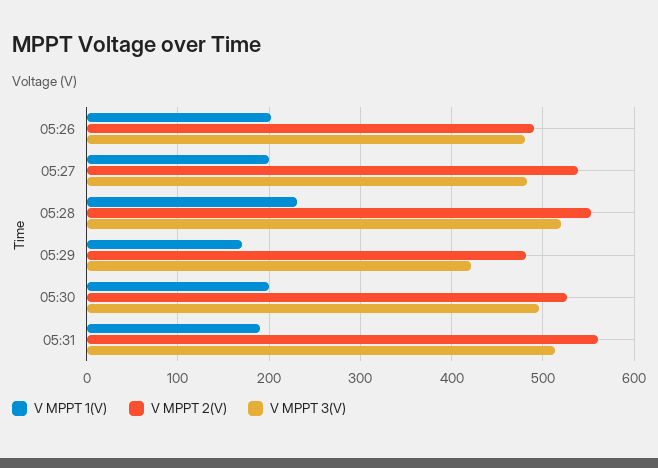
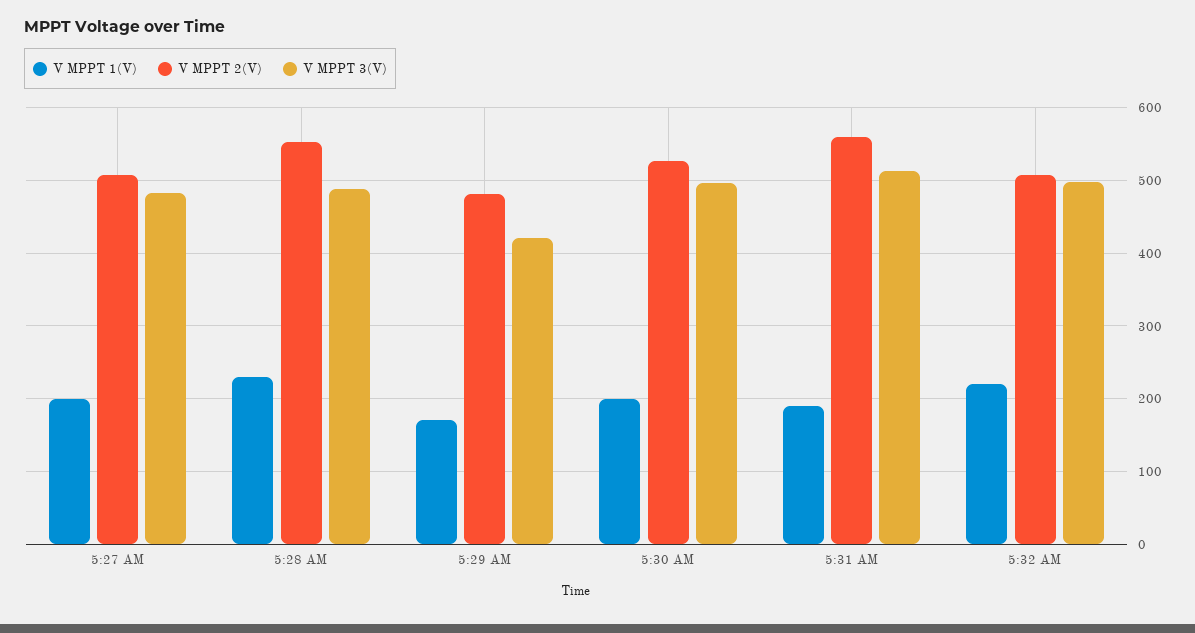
V MPPT 1(V), 05:26: 200 -> none
V MPPT 2(V), 05:26: 490 -> none
V MPPT 3(V), 05:26: 480 -> none
V MPPT 2(V), 05:27: 540 -> 510
V MPPT 3(V), 05:28: 520 -> 490
V MPPT 1(V), 5:32 AM: none -> 220
V MPPT 2(V), 5:32 AM: none -> 510
V MPPT 3(V), 5:32 AM: none -> 500

